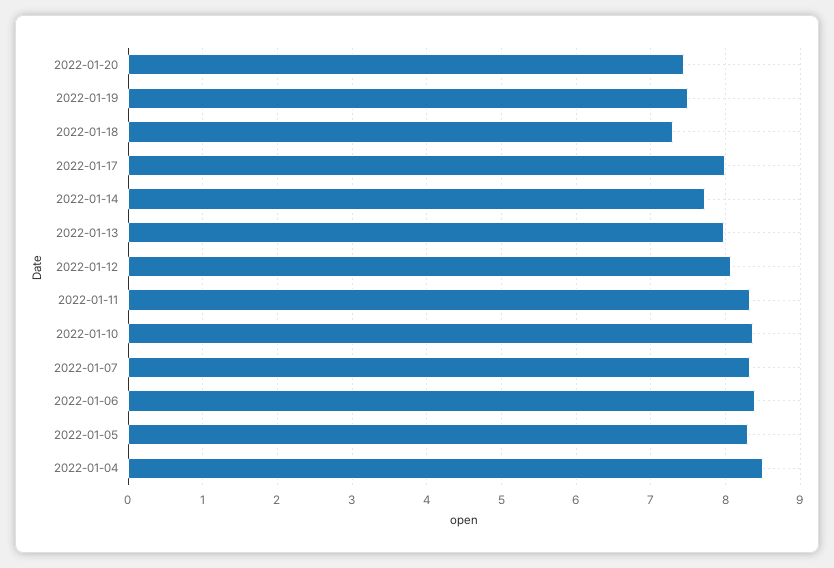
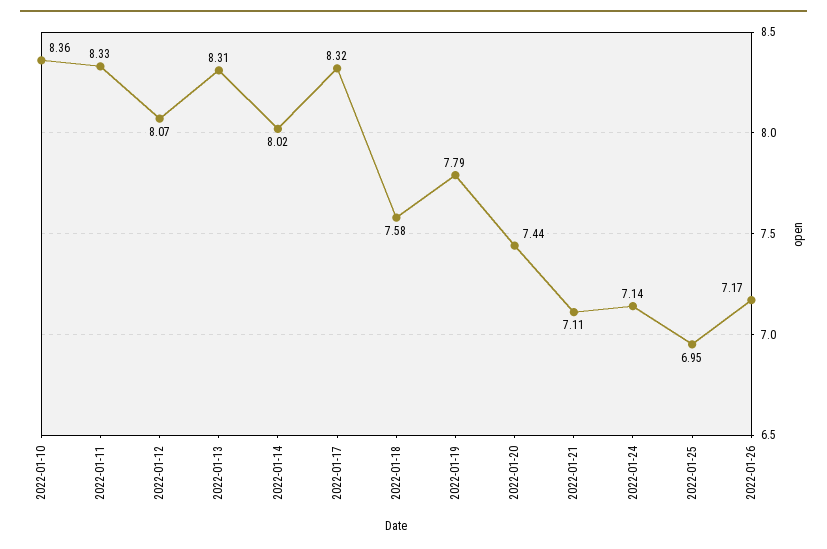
2022-01-19: 7.5 -> 7.79
2022-01-18: 7.3 -> 7.58
2022-01-17: 8 -> 8.32
2022-01-14: 7.7 -> 8.02
2022-01-13: 8 -> 8.31
2022-01-07: 8.3 -> none
2022-01-06: 8.4 -> none
2022-01-05: 8.3 -> none
2022-01-04: 8.5 -> none
2022-01-21: none -> 7.11
2022-01-24: none -> 7.14
2022-01-25: none -> 6.95
2022-01-26: none -> 7.17

